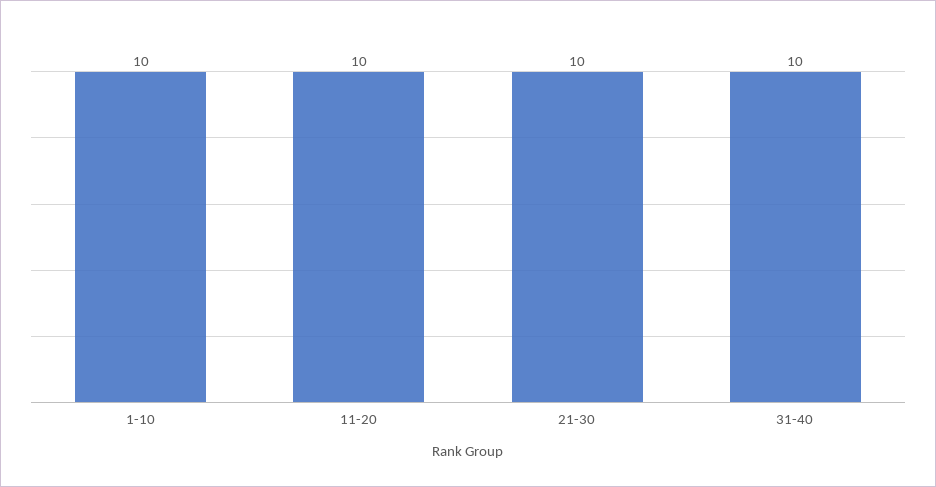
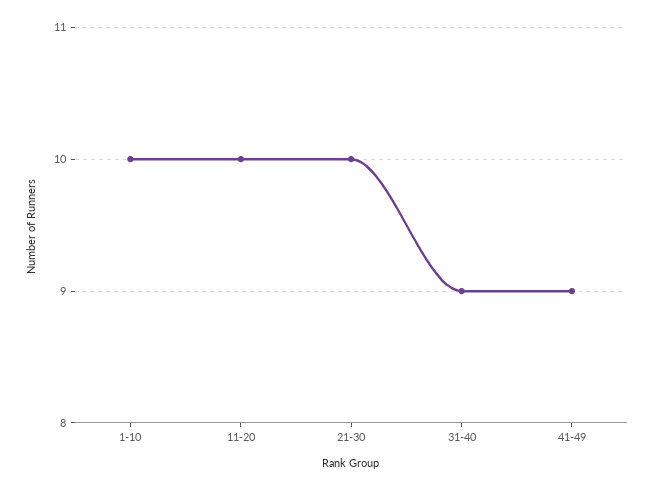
31-40: 10 -> 9
41-49: none -> 9

